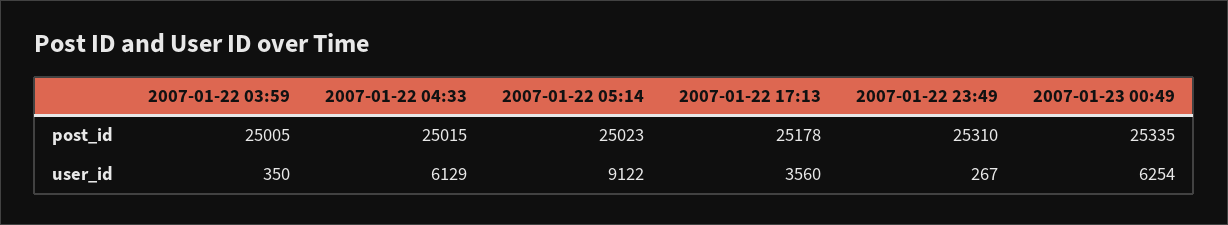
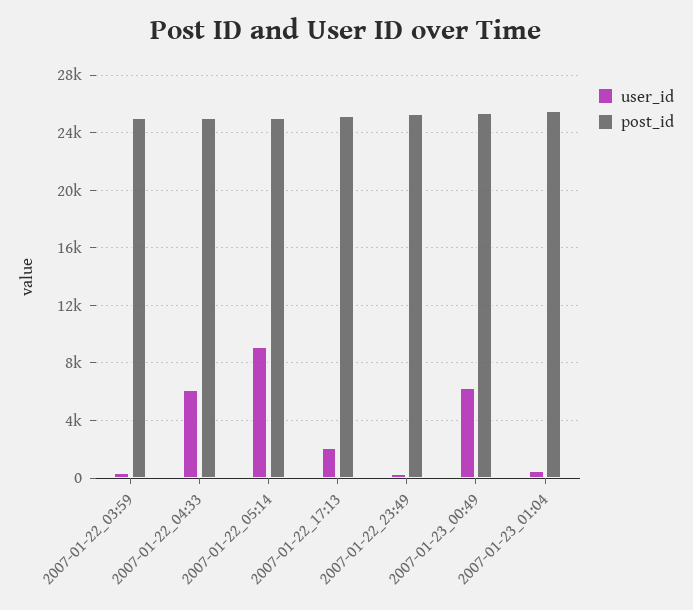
user_id, 2007-01-22 17:13: 3560 -> 2000
user_id, 2007-01-23_01:04: none -> 500
post_id, 2007-01-23_01:04: none -> 25500

